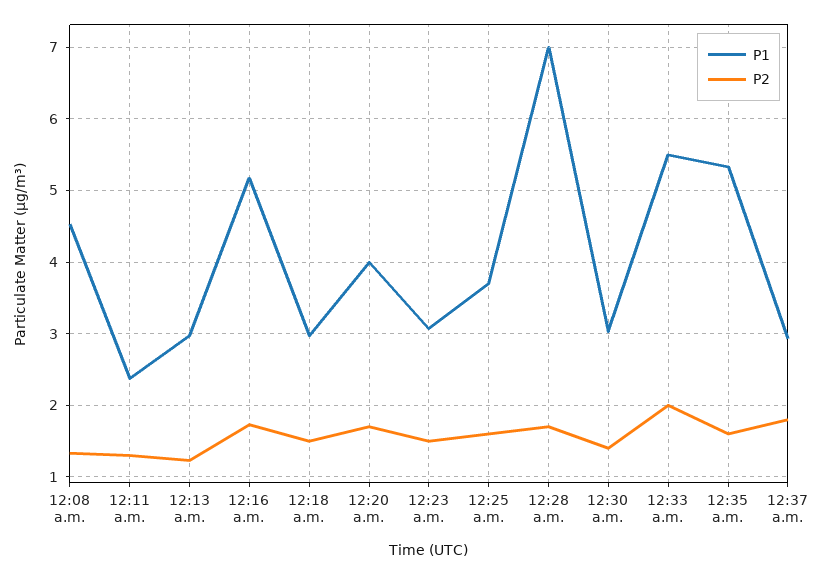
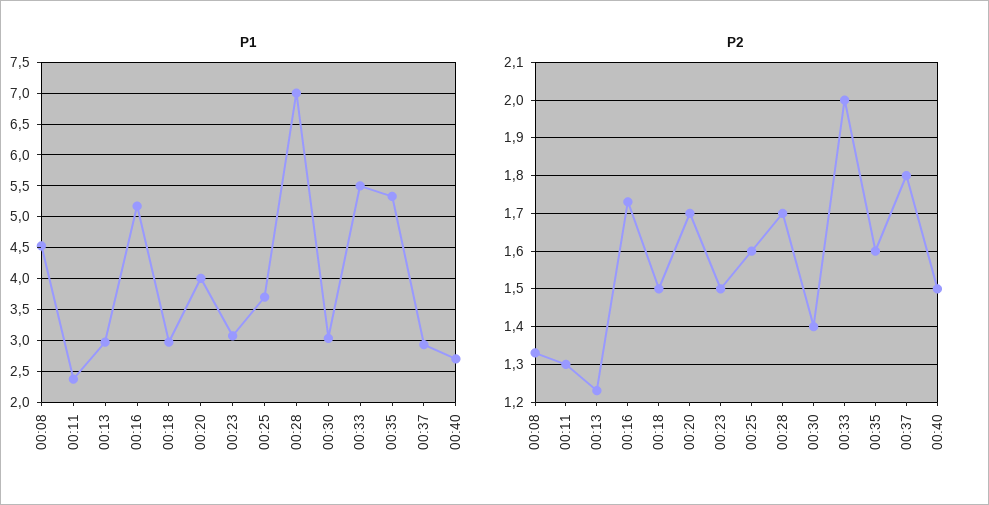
P1, 00:40: none -> 2.7
P2, 00:40: none -> 1.5

